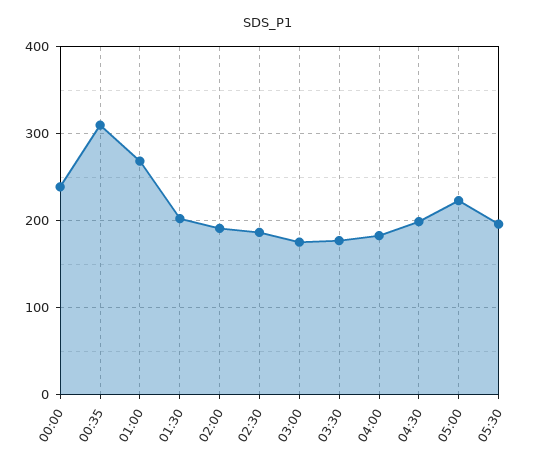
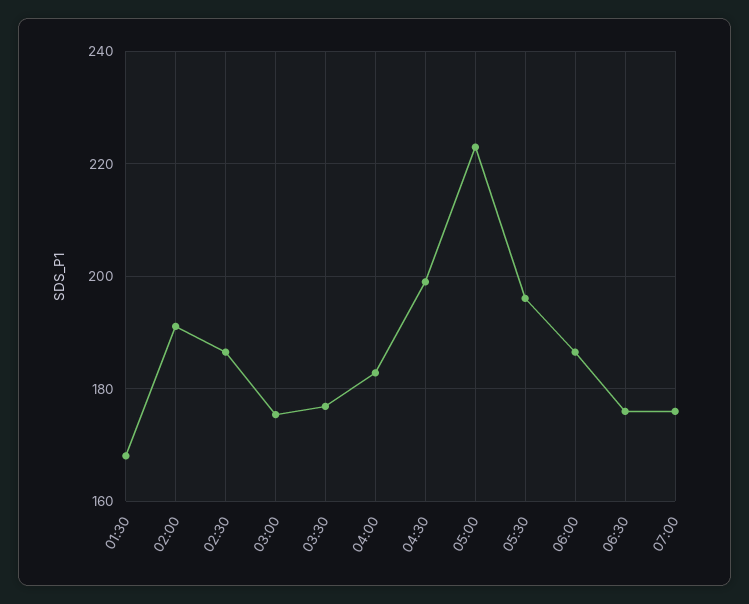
00:00: 240 -> none
00:35: 310 -> none
01:00: 270 -> none
01:30: 200 -> 168
06:00: none -> 186
06:30: none -> 176
07:00: none -> 176

